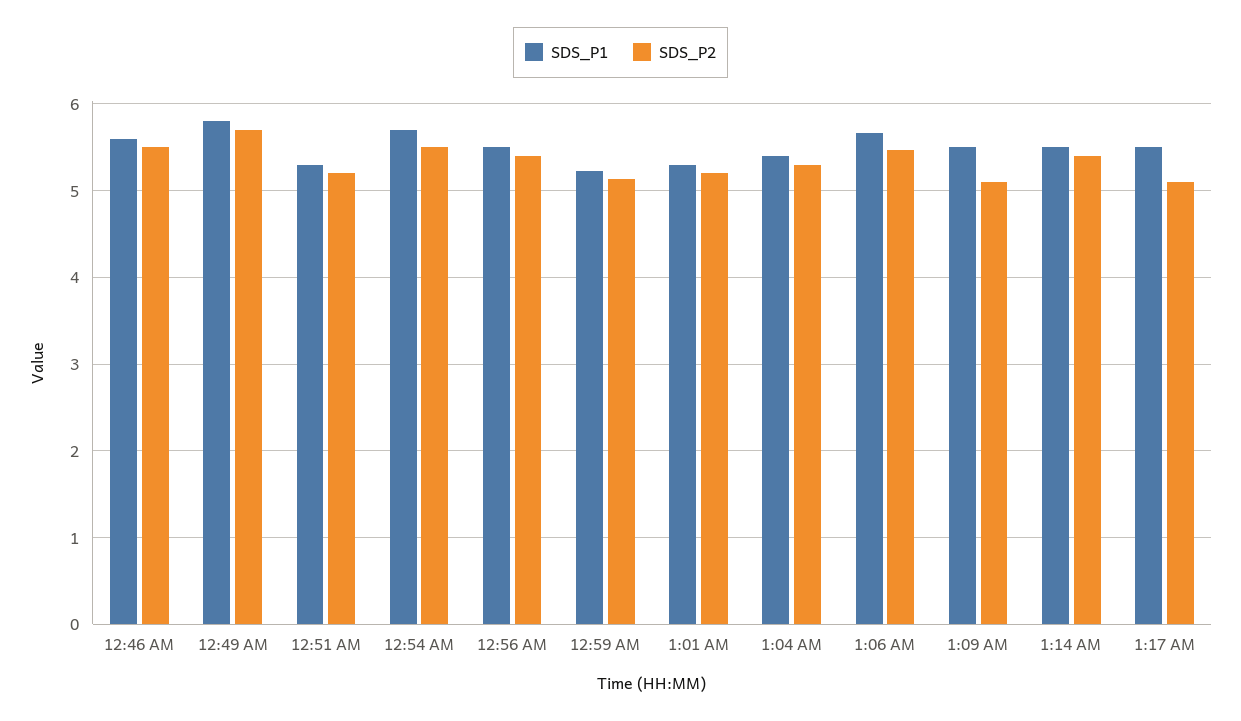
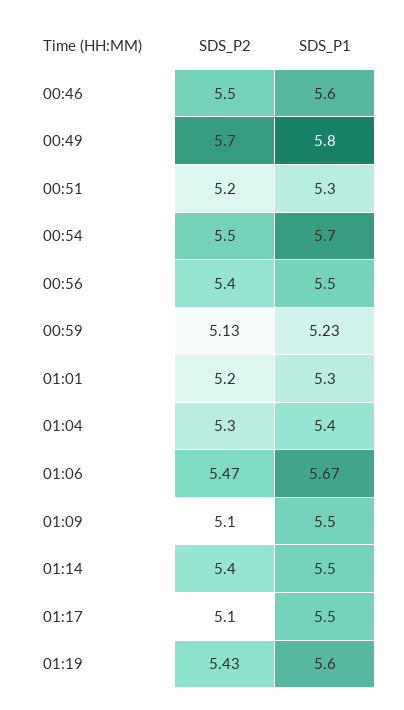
SDS_P2, 01:19: none -> 5.43
SDS_P1, 01:19: none -> 5.6

